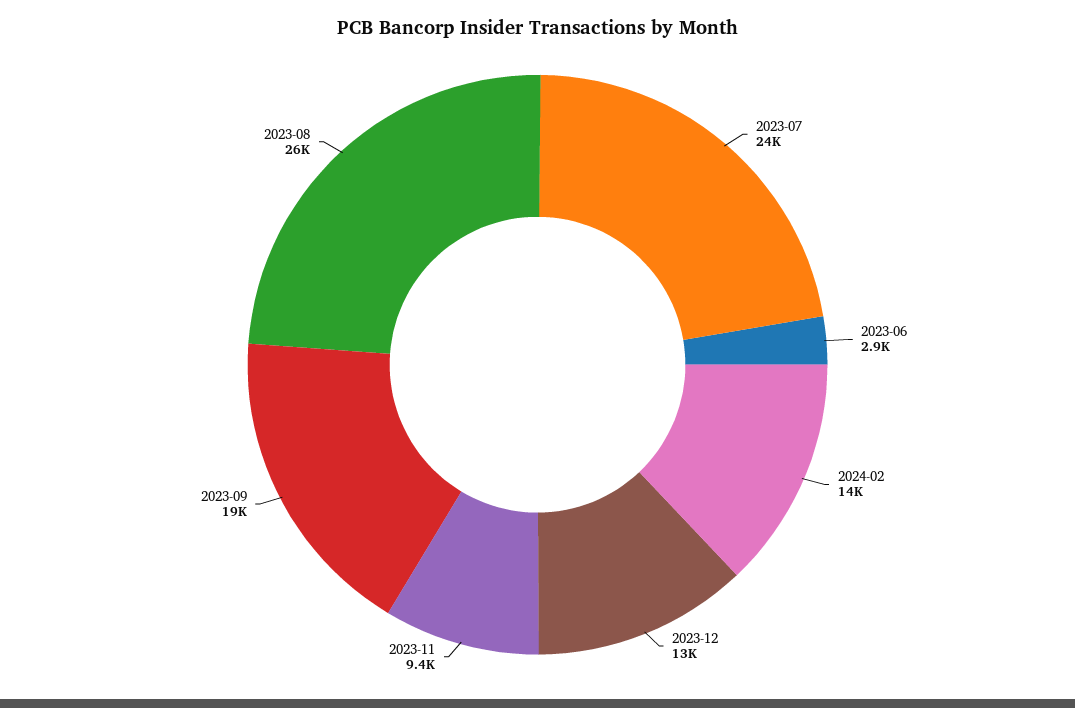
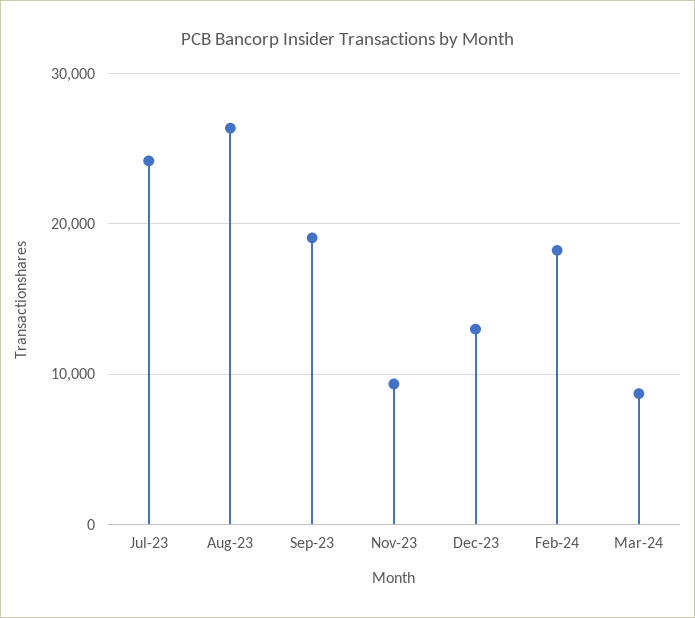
2023-06: 2900 -> none
2024-02: 14000 -> 18000
Mar-24: none -> 9000

